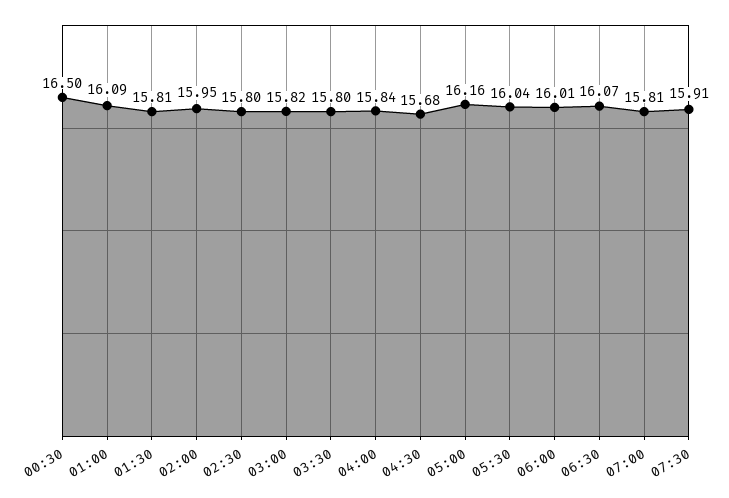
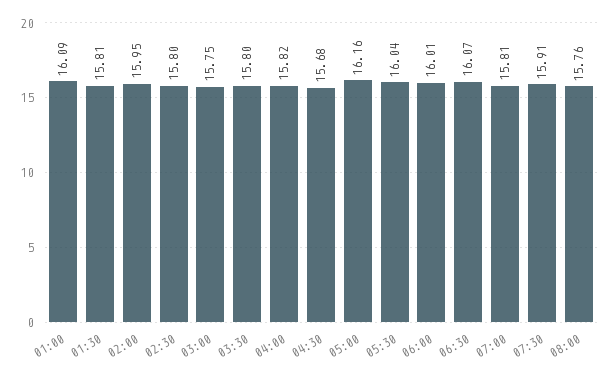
00:30: 16.5 -> none
03:00: 15.82 -> 15.75
04:00: 15.84 -> 15.82
08:00: none -> 15.76

